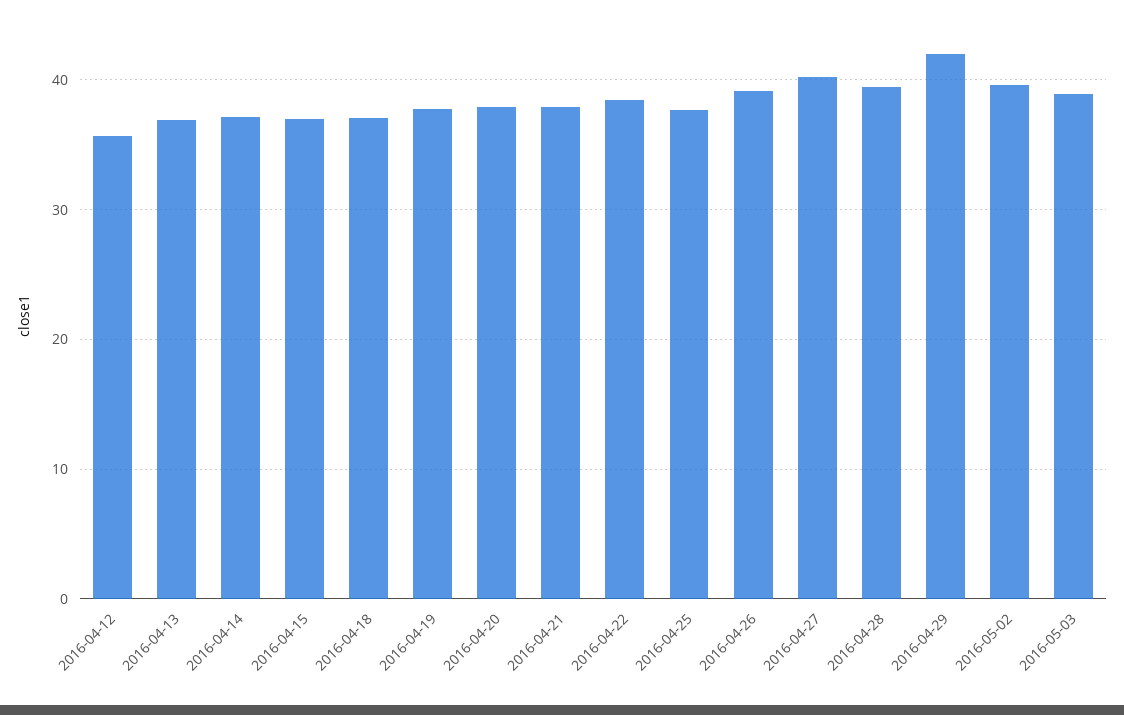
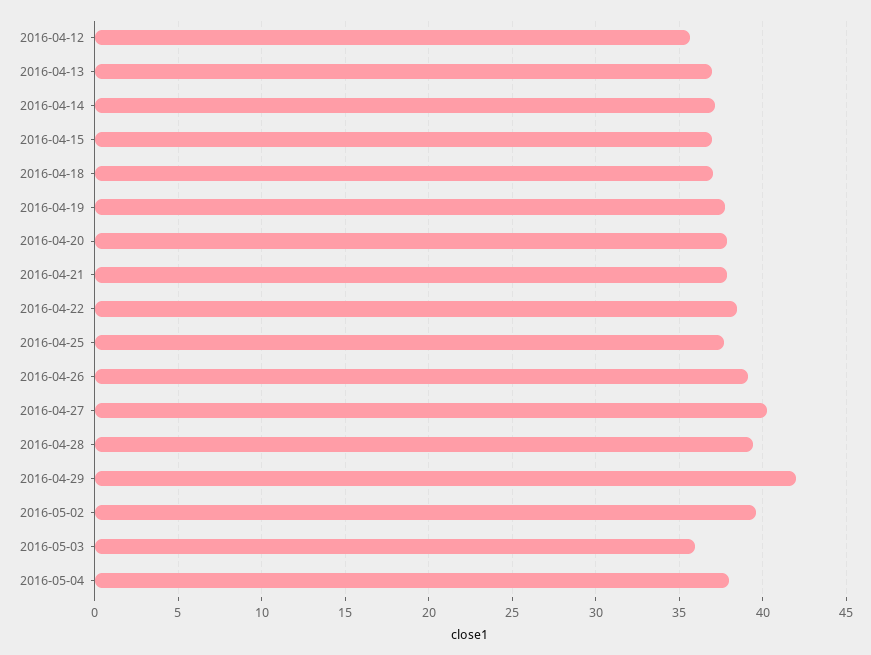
2016-05-03: 39 -> 36
2016-05-04: none -> 38

